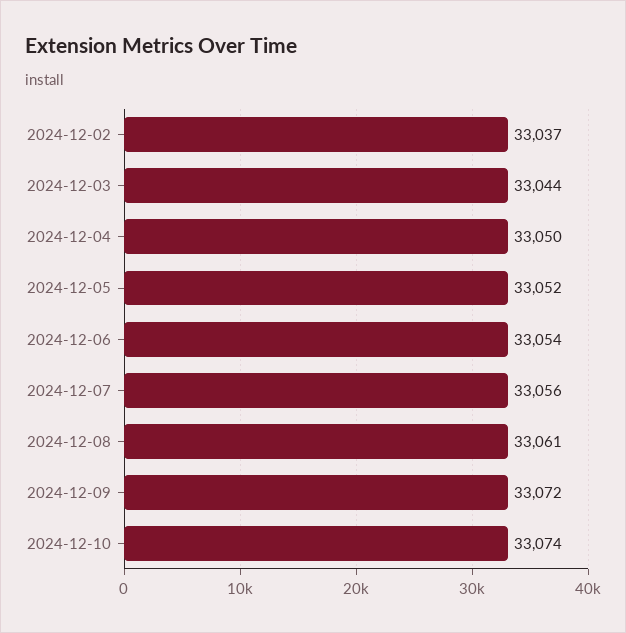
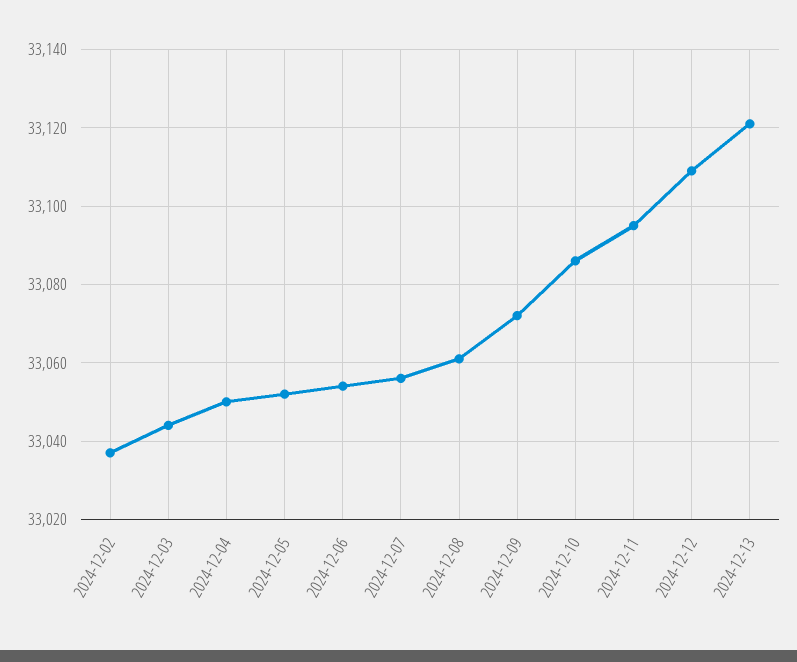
2024-12-10: 33074 -> 33085
2024-12-11: none -> 33095
2024-12-12: none -> 33110
2024-12-13: none -> 33120

